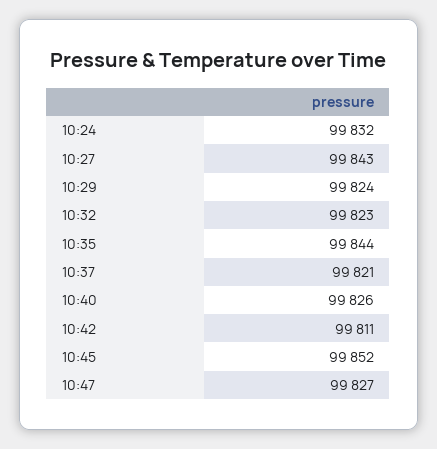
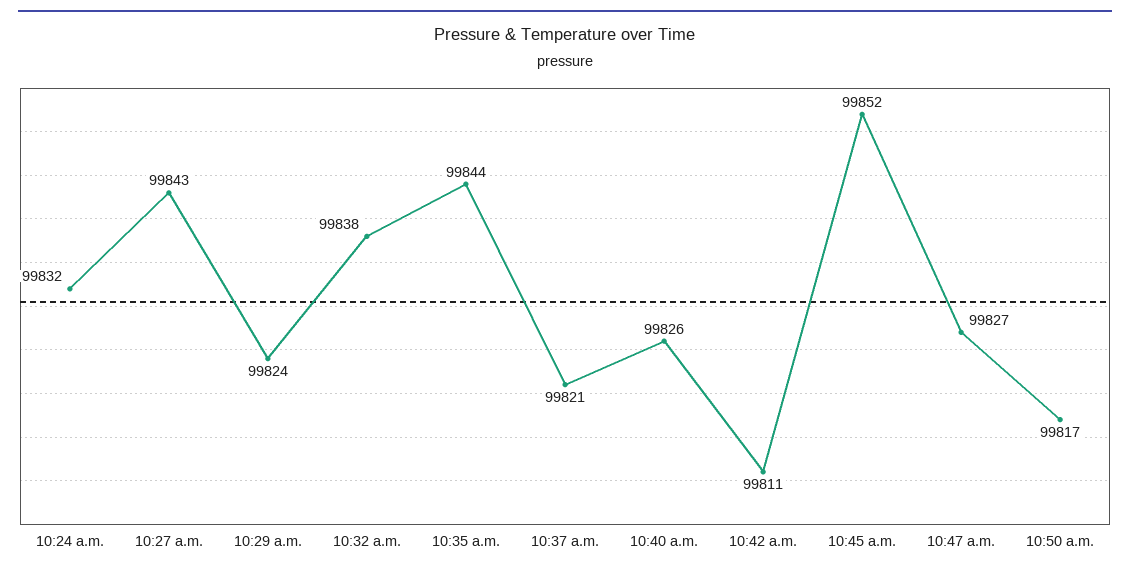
10:32: 99823 -> 99838
10:50 a.m.: none -> 99817

